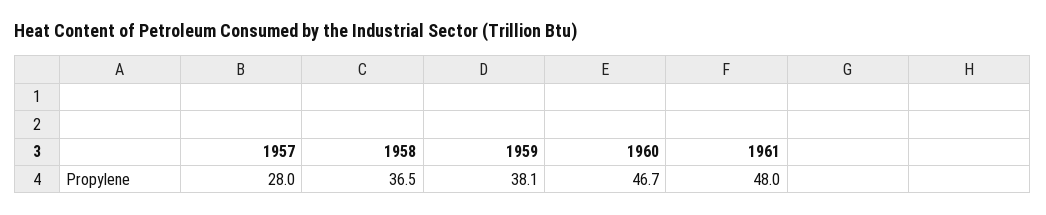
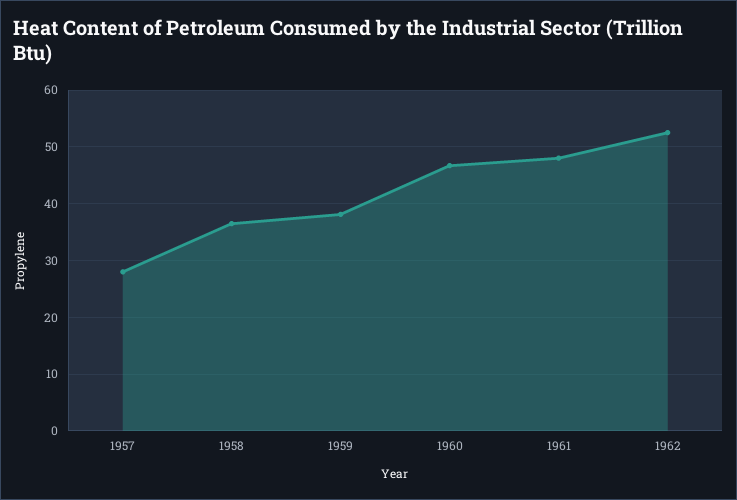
1962: none -> 52

